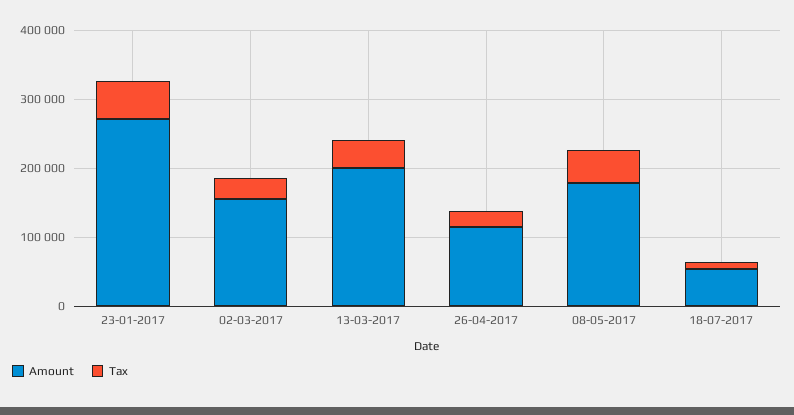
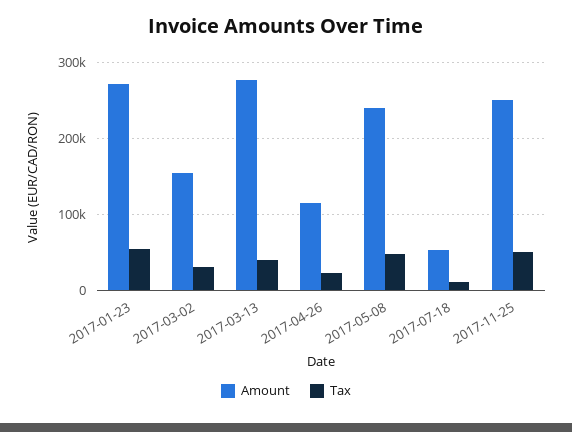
Amount, 13-03-2017: 200000 -> 280000
Amount, 08-05-2017: 180000 -> 240000
Amount, 2017-11-25: none -> 250000
Tax, 2017-11-25: none -> 50000

